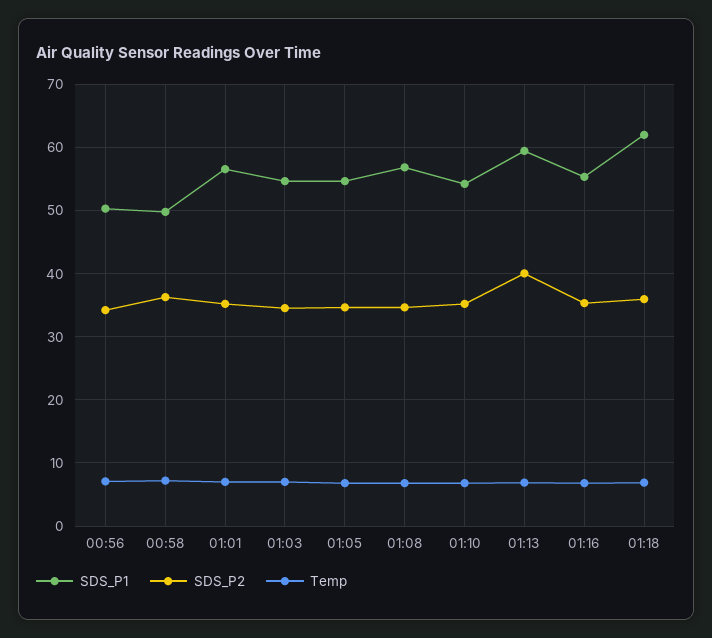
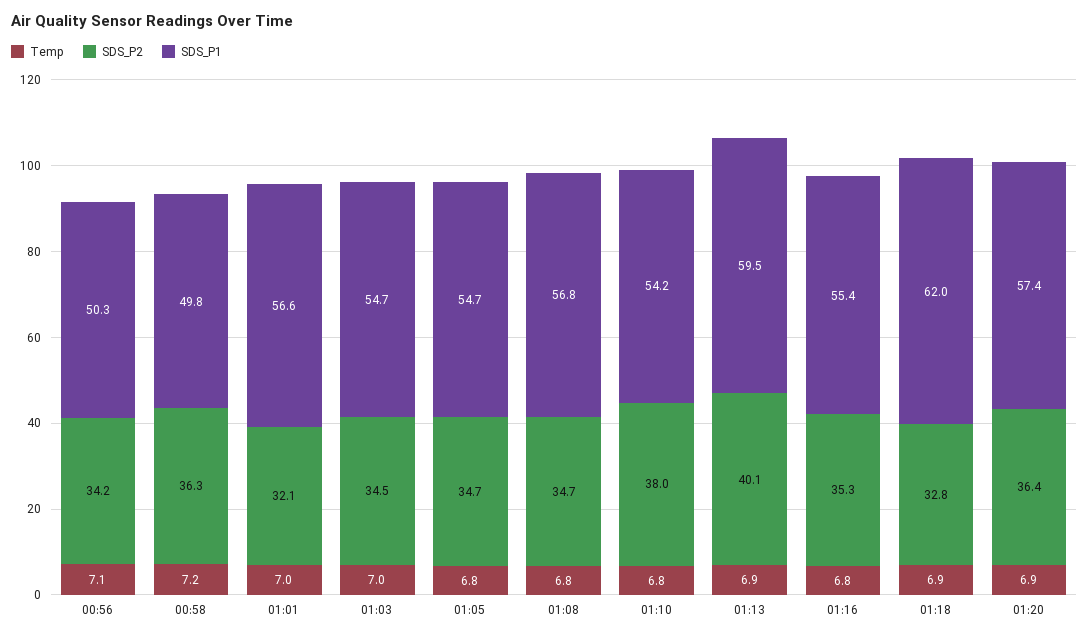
SDS_P2, 01:01: 35 -> 32.1
SDS_P2, 01:10: 35 -> 38
SDS_P2, 01:18: 36 -> 32.8
Temp, 01:20: none -> 6.9
SDS_P2, 01:20: none -> 36.4
SDS_P1, 01:20: none -> 57.4

